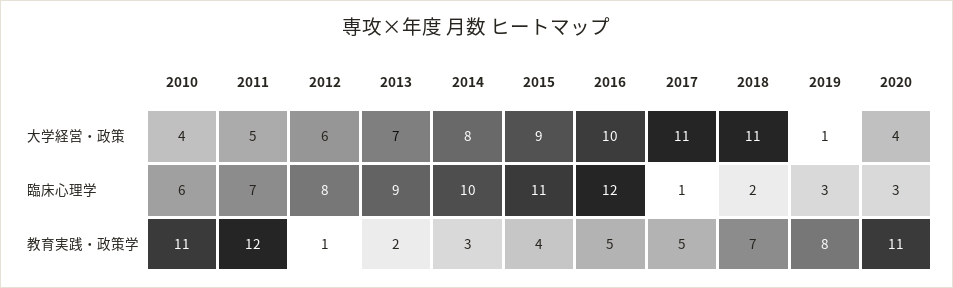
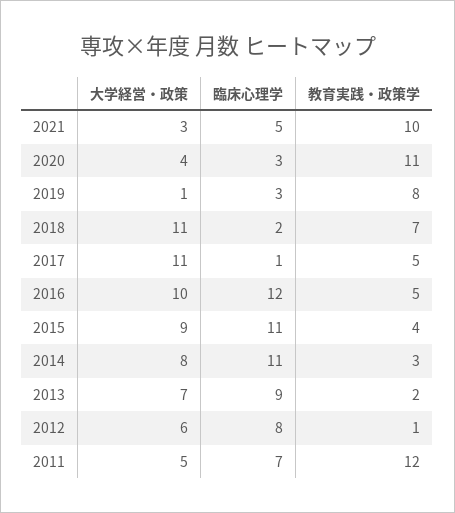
2010, 大学経営・政策: 4 -> none
2010, 臨床心理学: 6 -> none
2014, 臨床心理学: 10 -> 11
2010, 教育実践・政策学: 11 -> none
2021, 大学経営・政策: none -> 3
2021, 臨床心理学: none -> 5
2021, 教育実践・政策学: none -> 10

